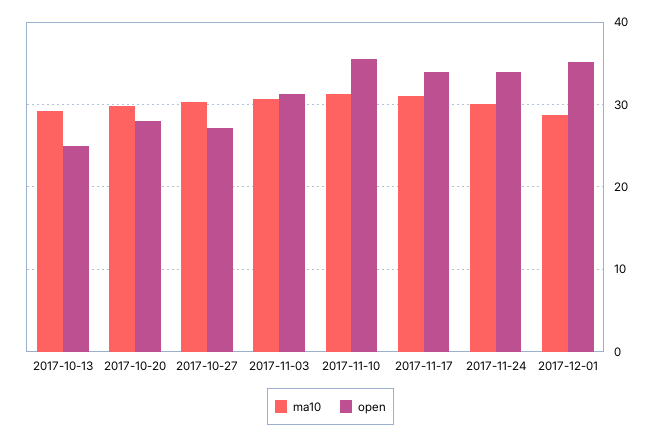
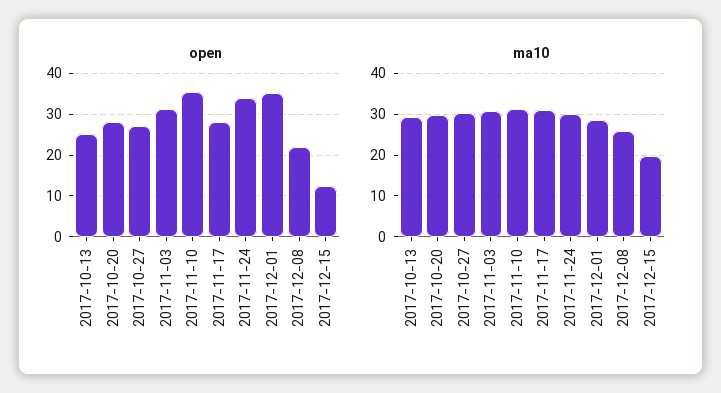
open, 2017-11-17: 34 -> 28
open, 2017-12-08: none -> 22
open, 2017-12-15: none -> 12
ma10, 2017-12-08: none -> 26
ma10, 2017-12-15: none -> 20

